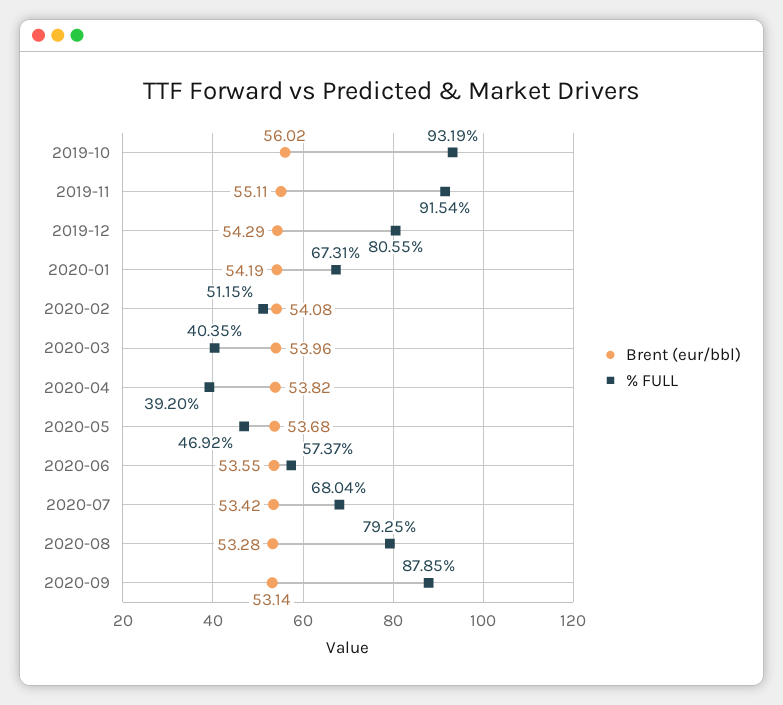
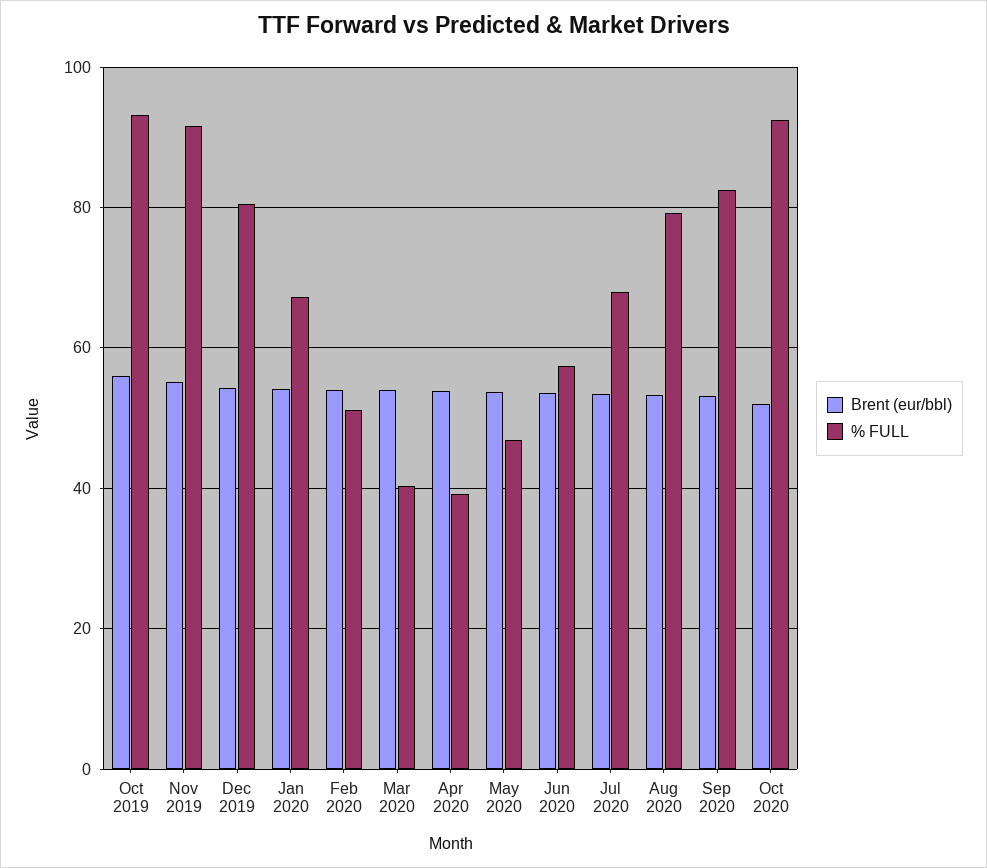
% FULL, 2020-09: 87.85 -> 82
Brent (eur/bbl), Oct 2020: none -> 52
% FULL, Oct 2020: none -> 92

